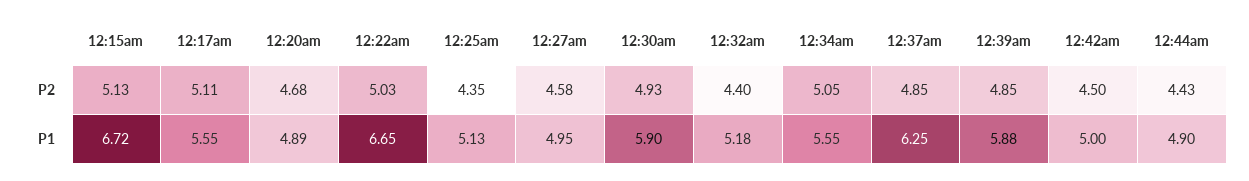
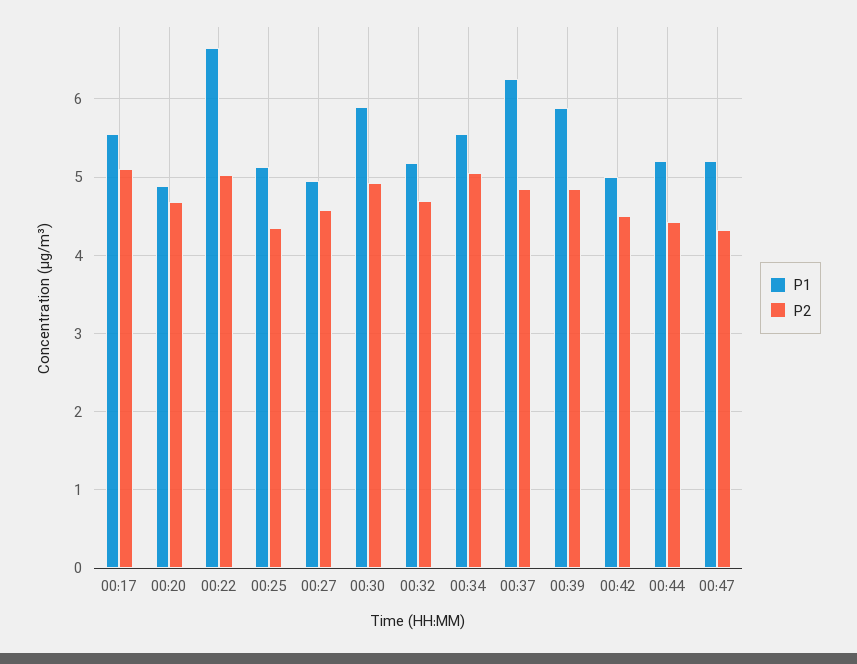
P2, 12:15am: 5.13 -> none
P2, 12:32am: 4.4 -> 4.7
P1, 12:15am: 6.72 -> none
P1, 12:44am: 4.9 -> 5.2
P1, 00:47: none -> 5.2
P2, 00:47: none -> 4.3

